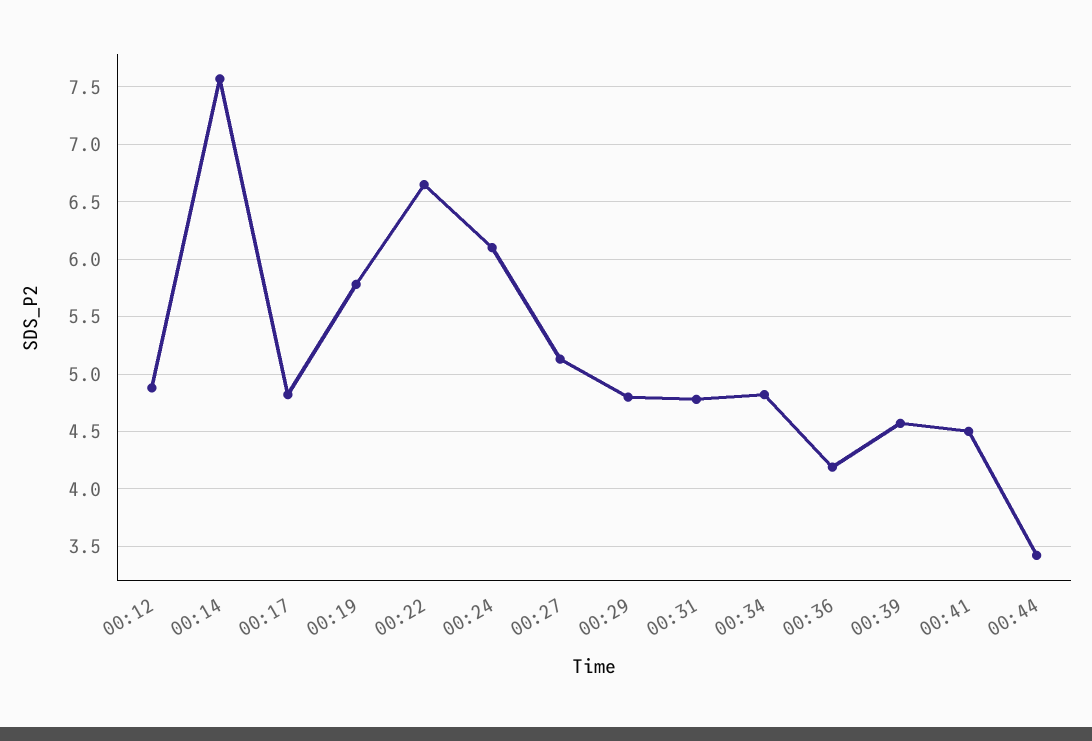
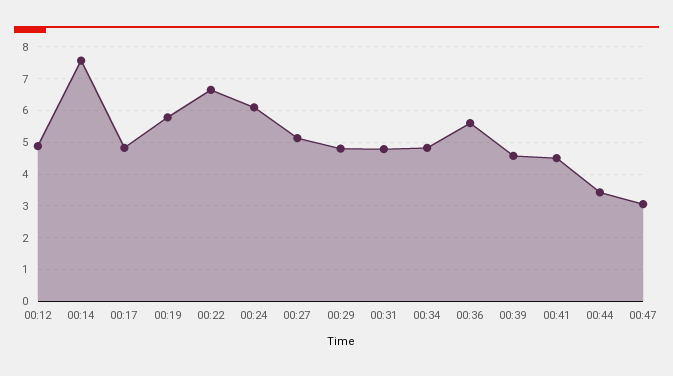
00:36: 4.2 -> 5.6
00:47: none -> 3

